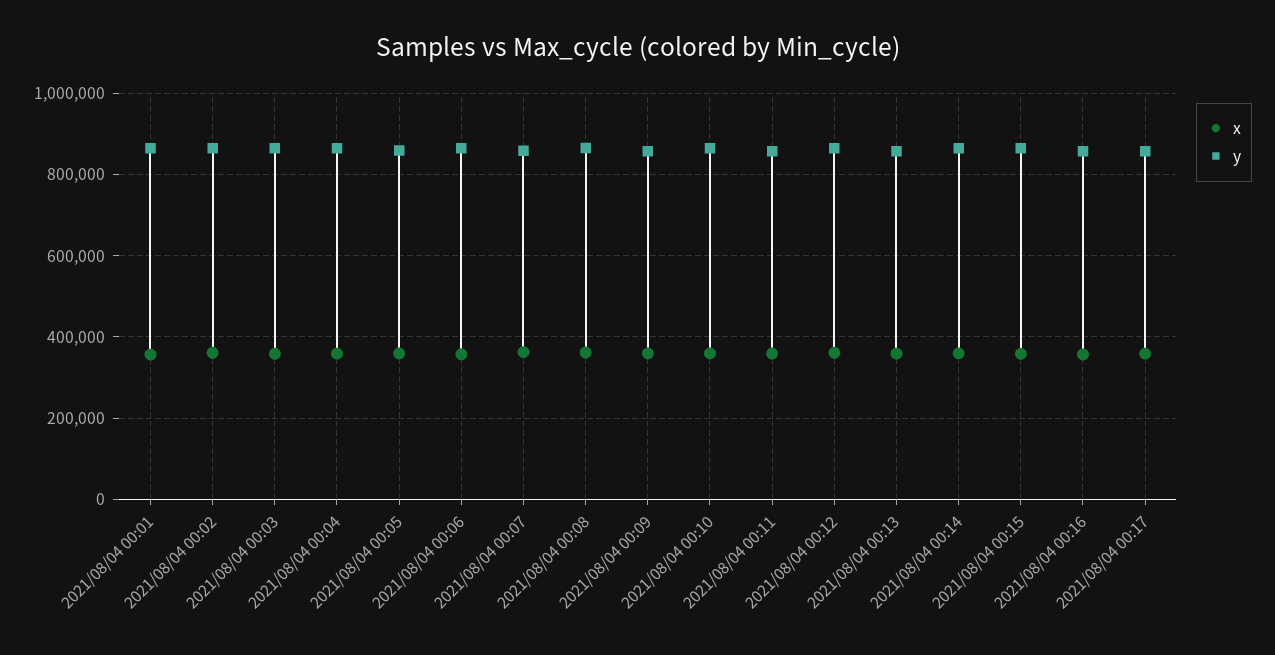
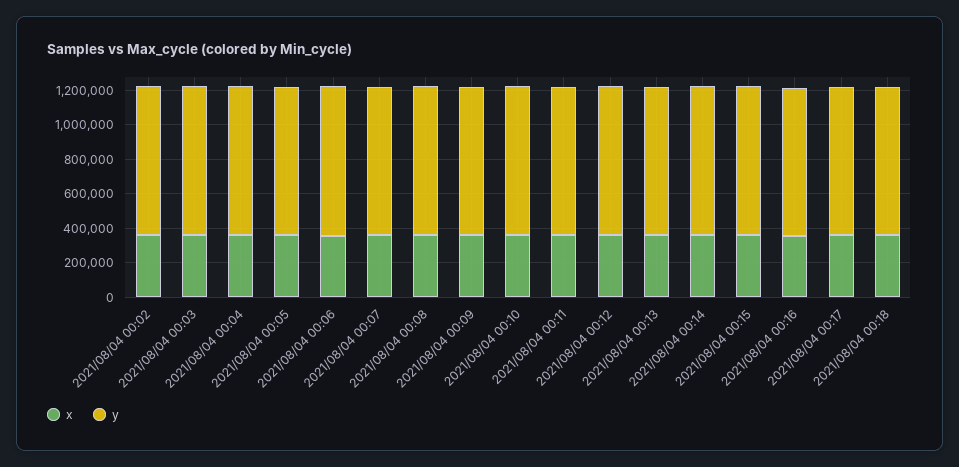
x, 2021/08/04 00:01: 360000 -> none
y, 2021/08/04 00:01: 860000 -> none
x, 2021/08/04 00:18: none -> 350000
y, 2021/08/04 00:18: none -> 850000

